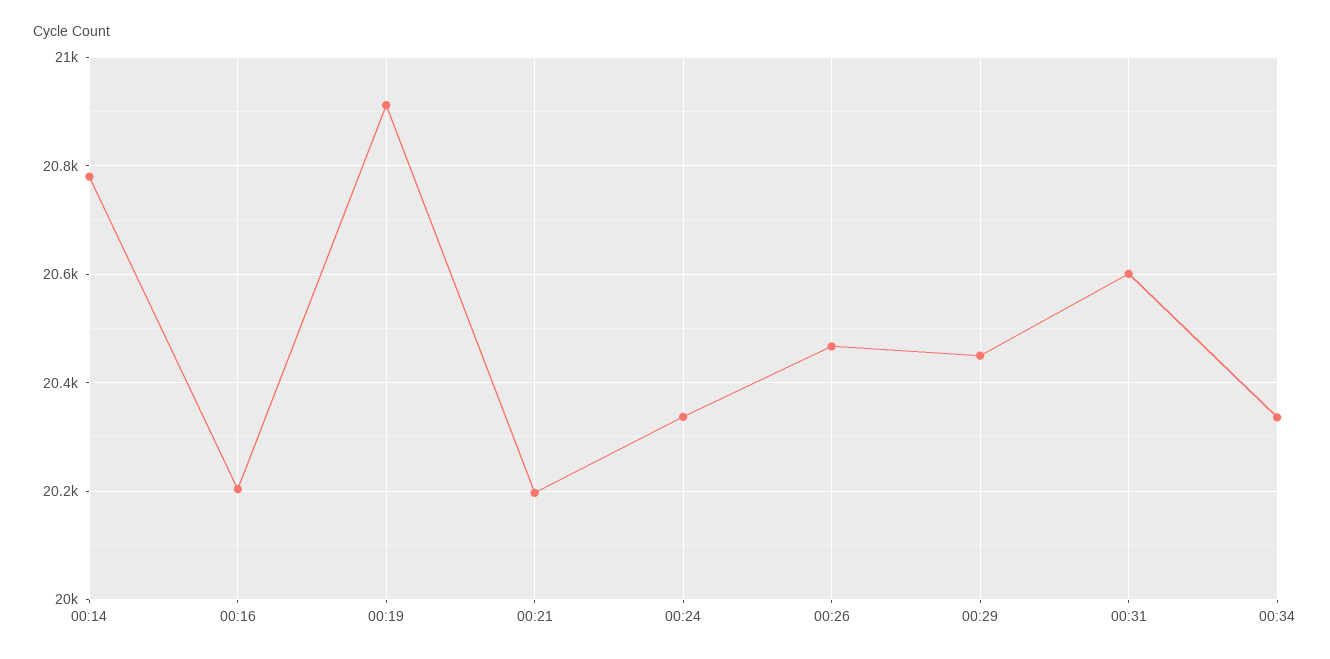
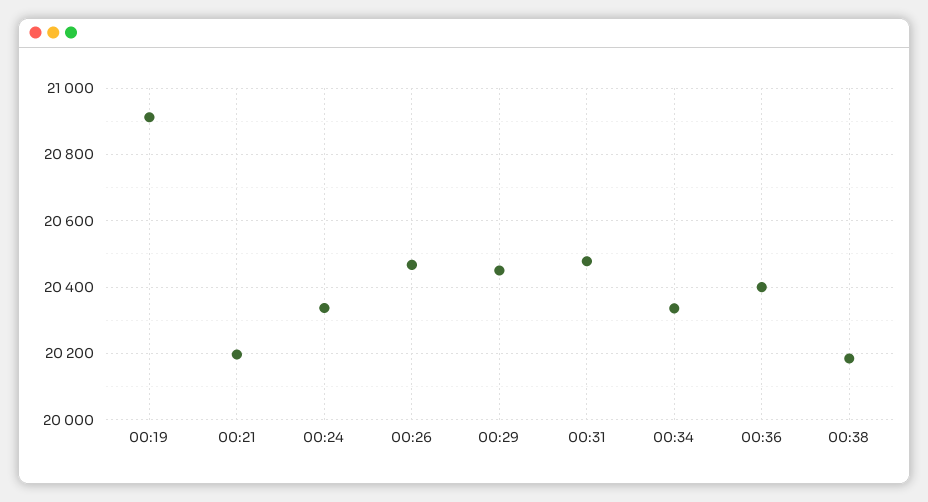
00:14: 20780 -> none
00:16: 20200 -> none
00:31: 20600 -> 20480
00:36: none -> 20400
00:38: none -> 20180

